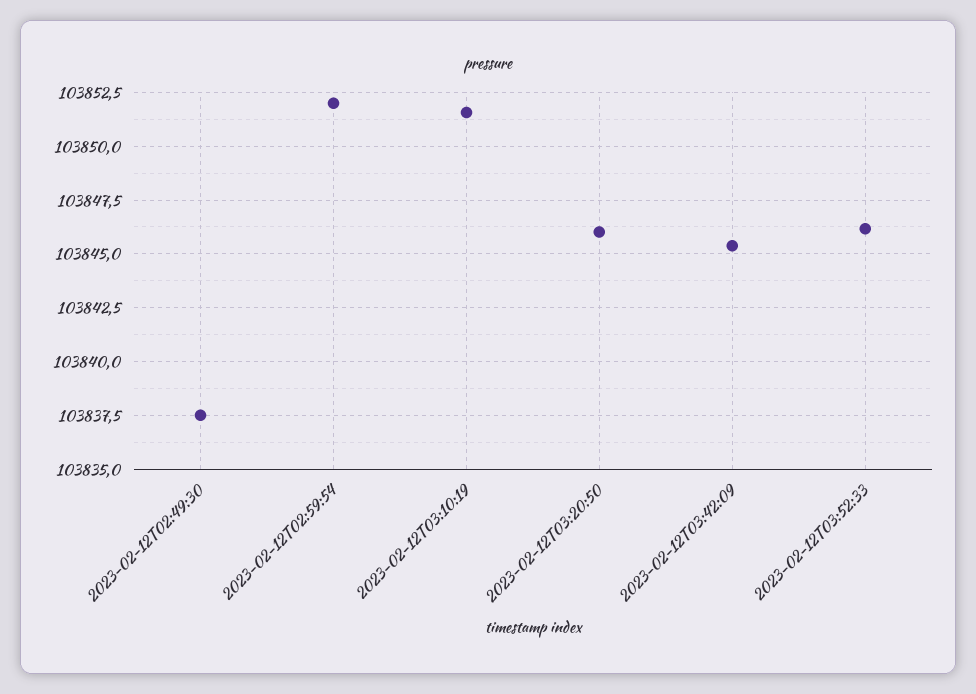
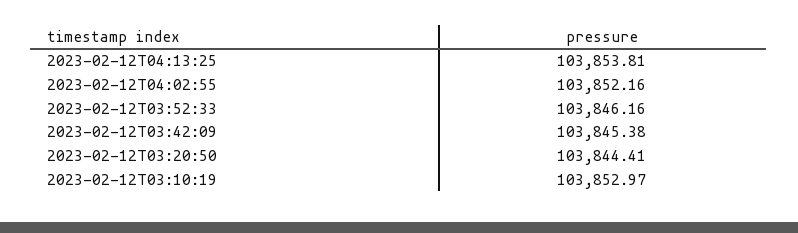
2023-02-12T02:49:30: 103837.5 -> none
2023-02-12T02:59:54: 103852 -> none
2023-02-12T03:10:19: 103851.5 -> 103852.97
2023-02-12T03:20:50: 103846 -> 103844.41
2023-02-12T04:13:25: none -> 103853.81
2023-02-12T04:02:55: none -> 103852.16

